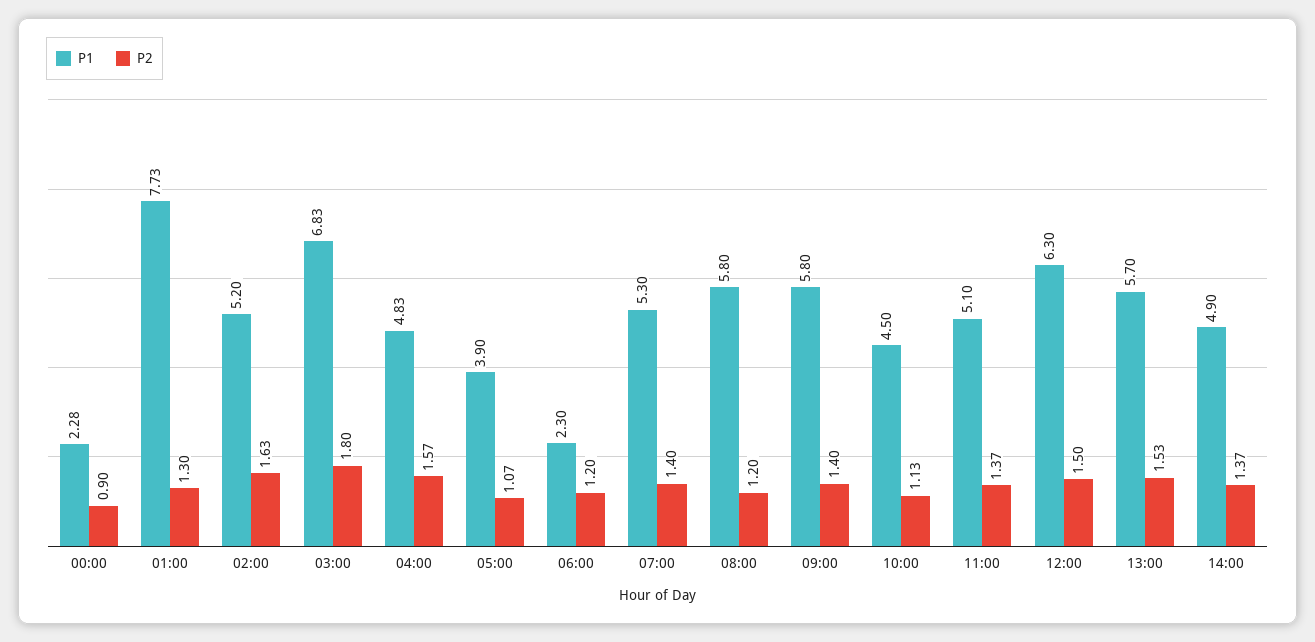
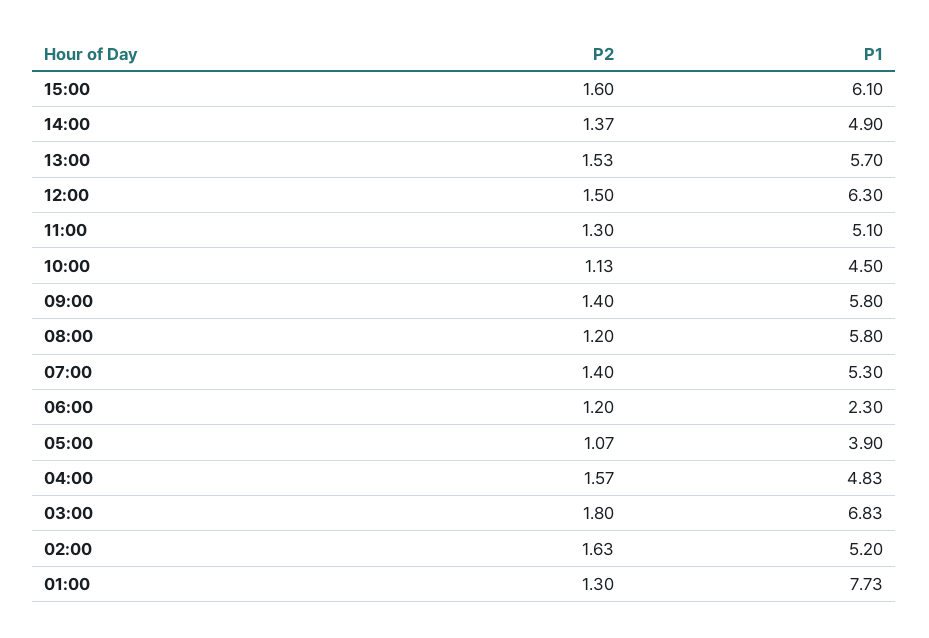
P1, 00:00: 2.28 -> none
P2, 00:00: 0.9 -> none
P2, 11:00: 1.37 -> 1.3
P2, 15:00: none -> 1.6
P1, 15:00: none -> 6.1

